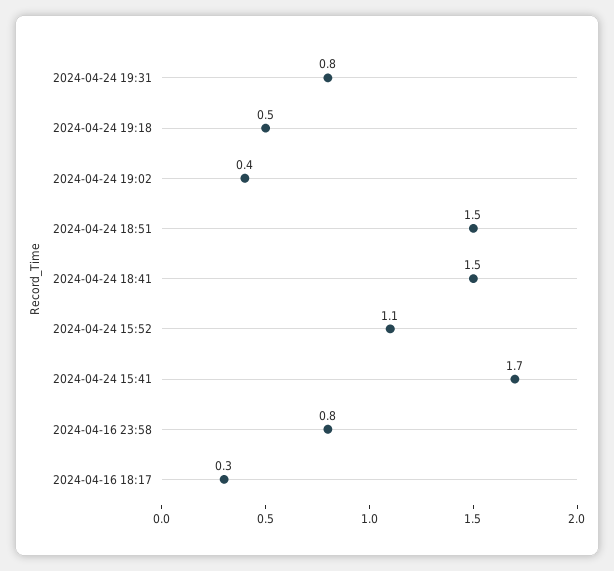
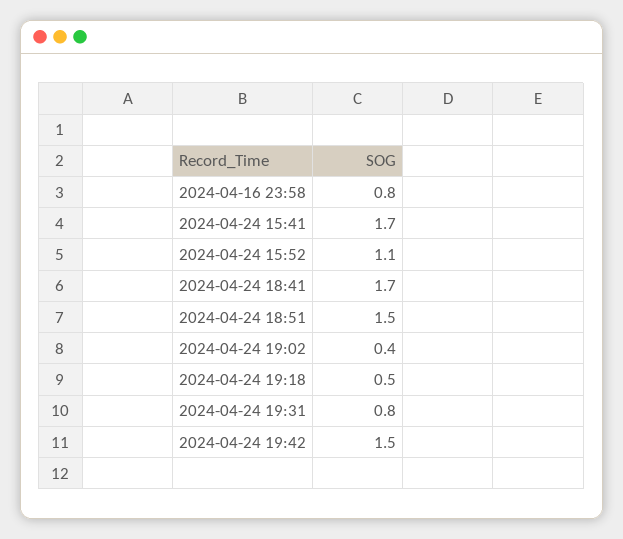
2024-04-24 18:41: 1.5 -> 1.7
2024-04-16 18:17: 0.3 -> none
2024-04-24 19:42: none -> 1.5

